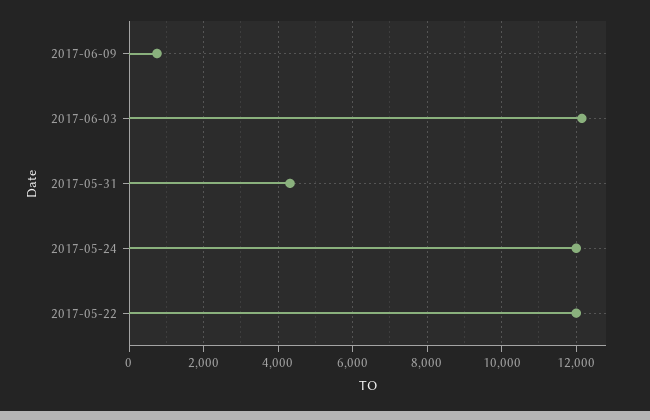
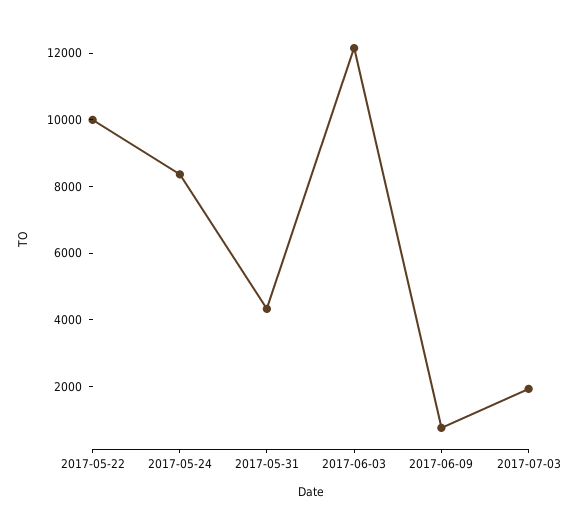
2017-05-24: 12000 -> 8500
2017-05-22: 12000 -> 10000
2017-07-03: none -> 2000

